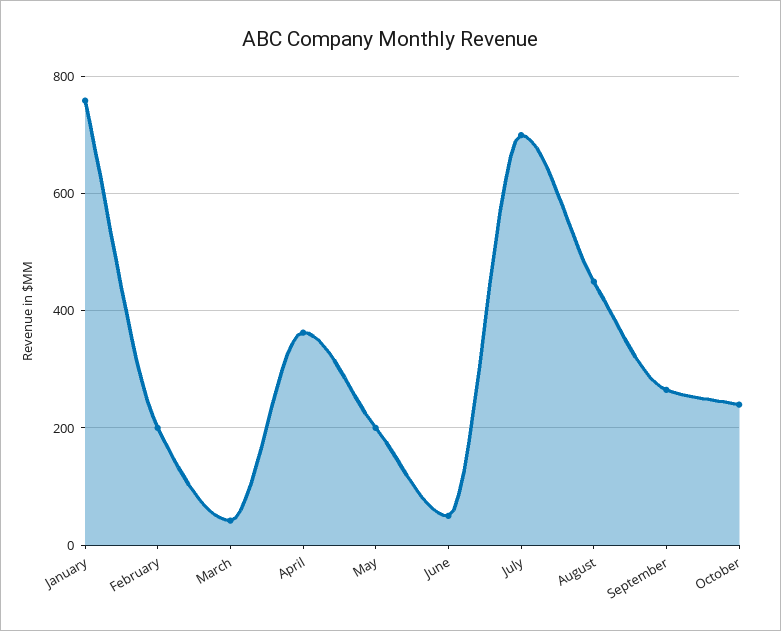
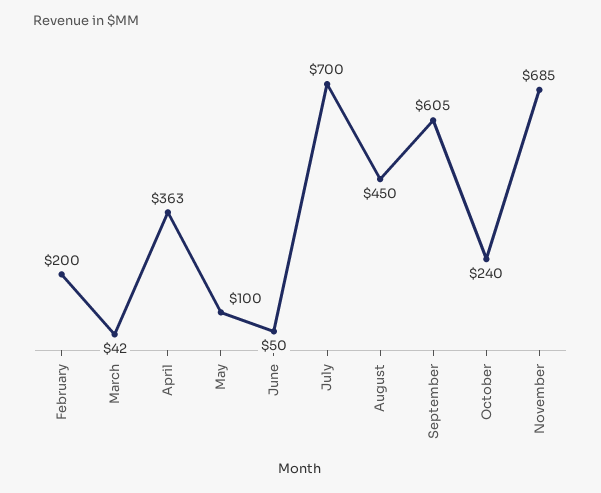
January: 760 -> none
May: 200 -> 100
September: 260 -> 605
November: none -> 685

